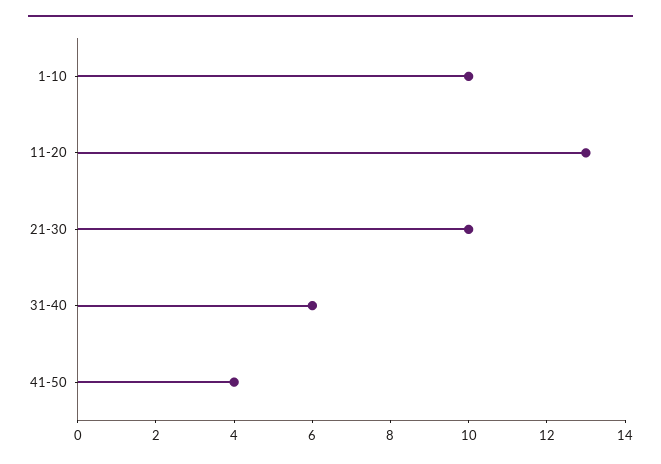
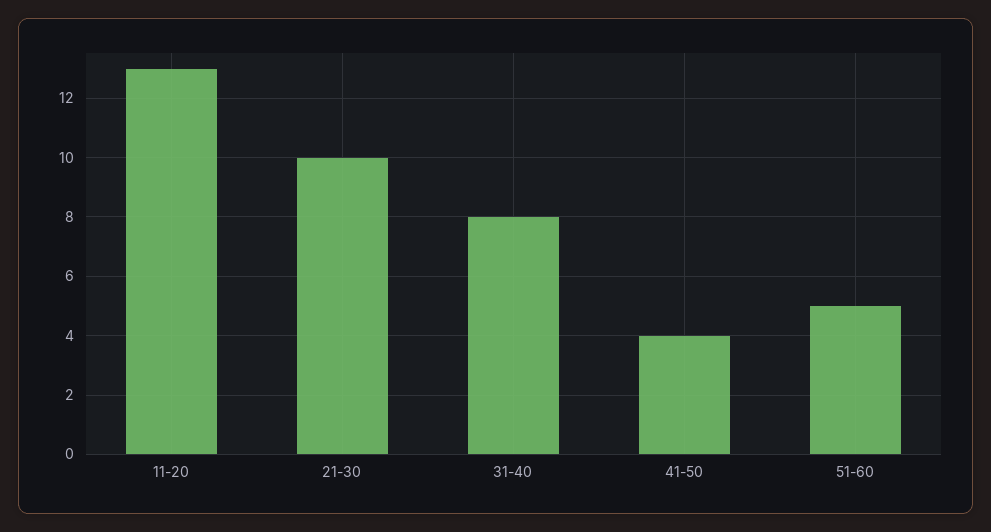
1-10: 10 -> none
31-40: 6 -> 8
51-60: none -> 5

